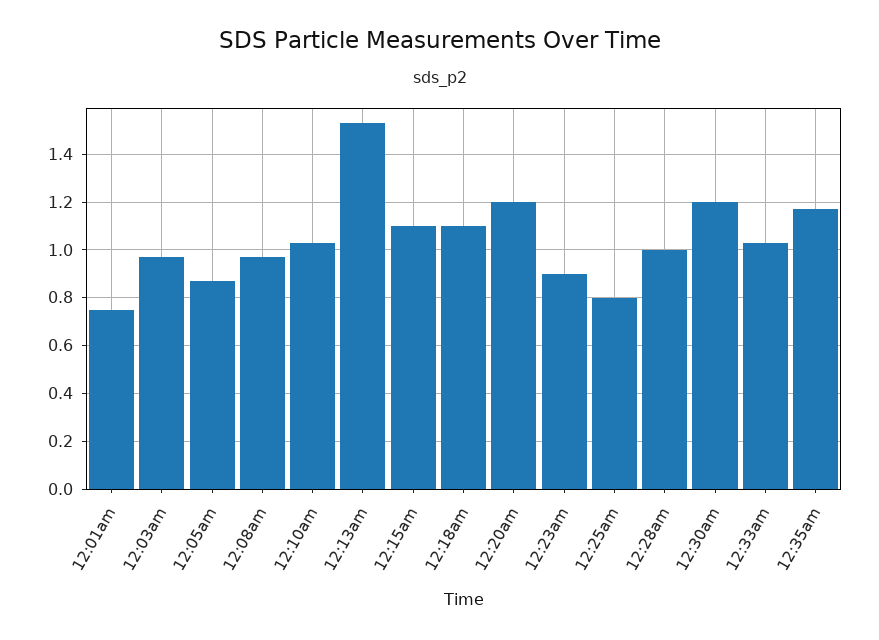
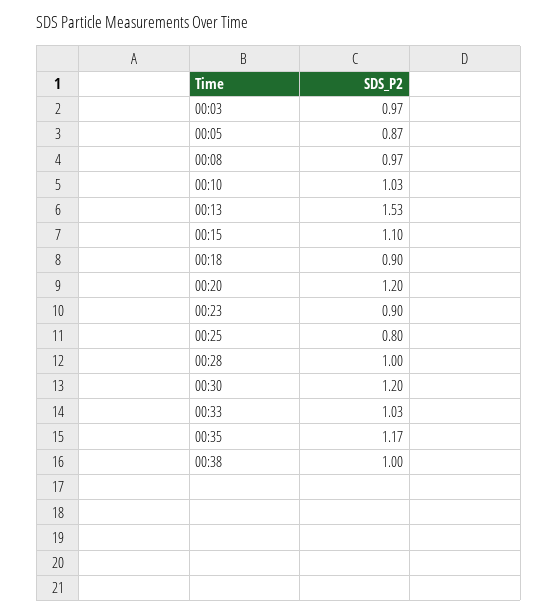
12:01am: 0.75 -> none
12:18am: 1.1 -> 0.9
00:38: none -> 1

